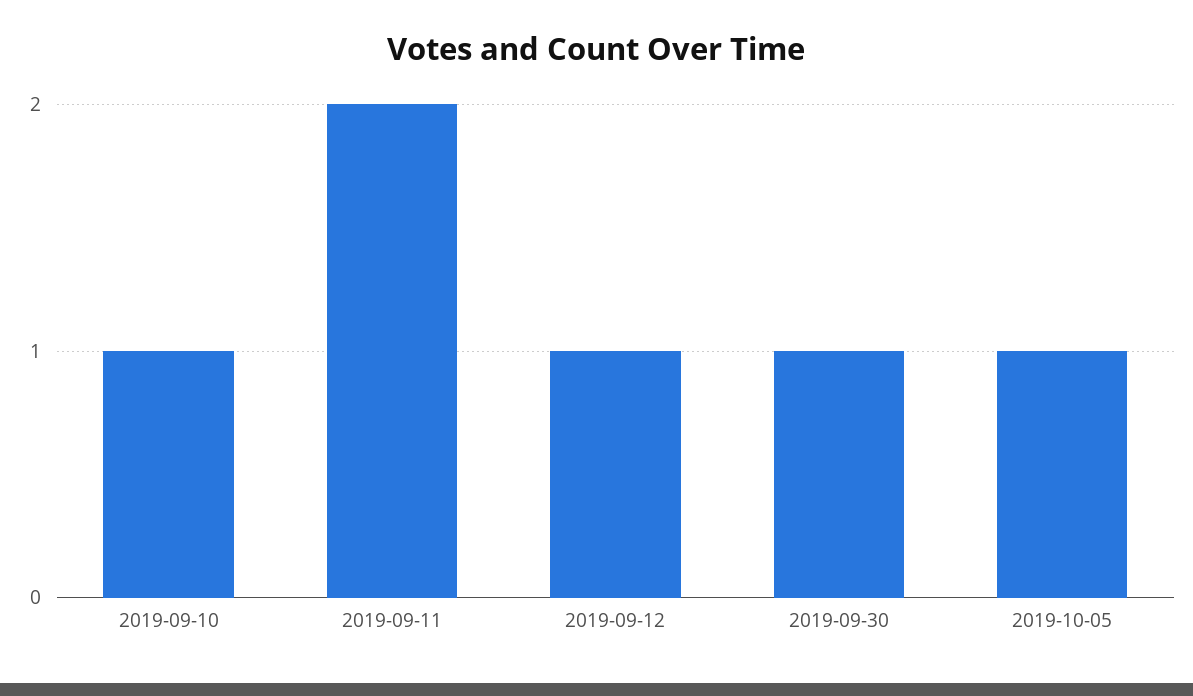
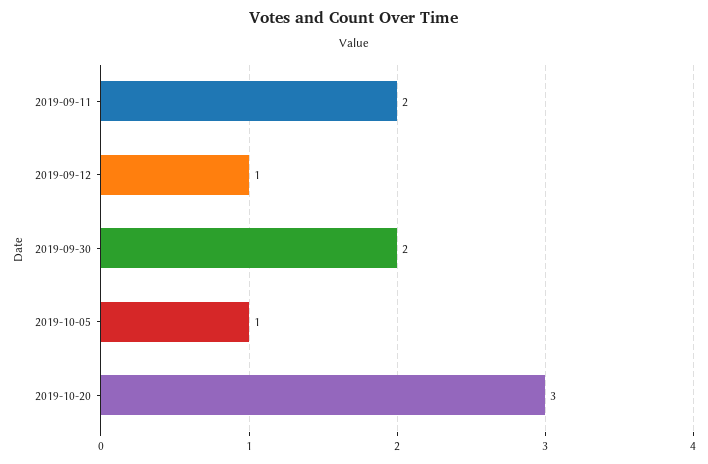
2019-09-10: 1 -> none
2019-09-30: 1 -> 2
2019-10-20: none -> 3

